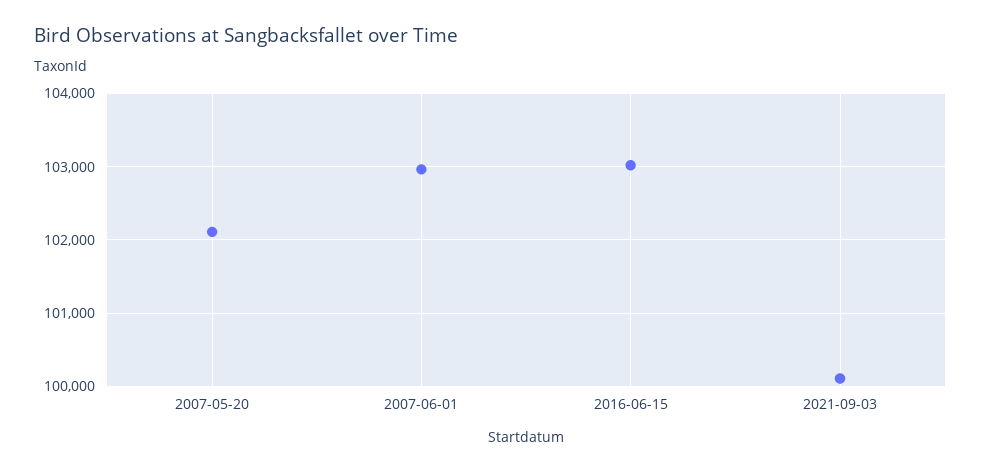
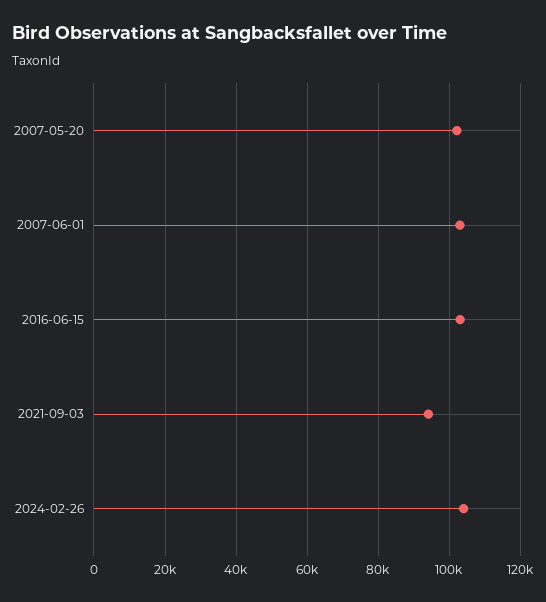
2021-09-03: 100100 -> 94000
2024-02-26: none -> 104000

